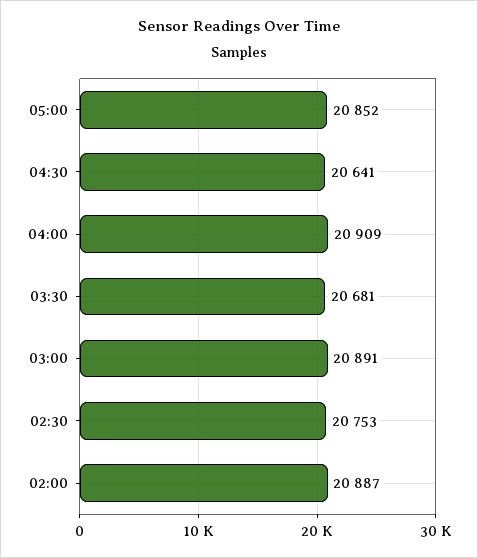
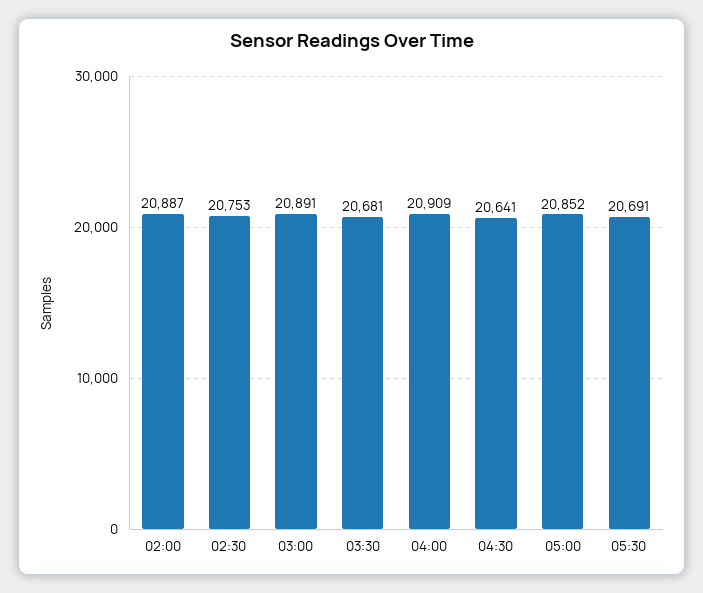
05:30: none -> 20691

